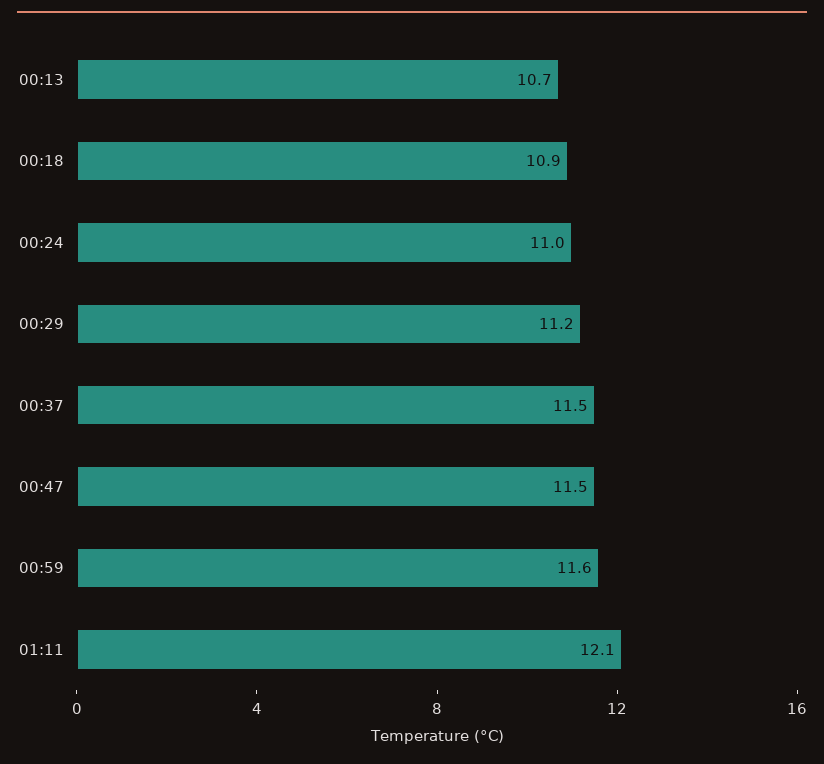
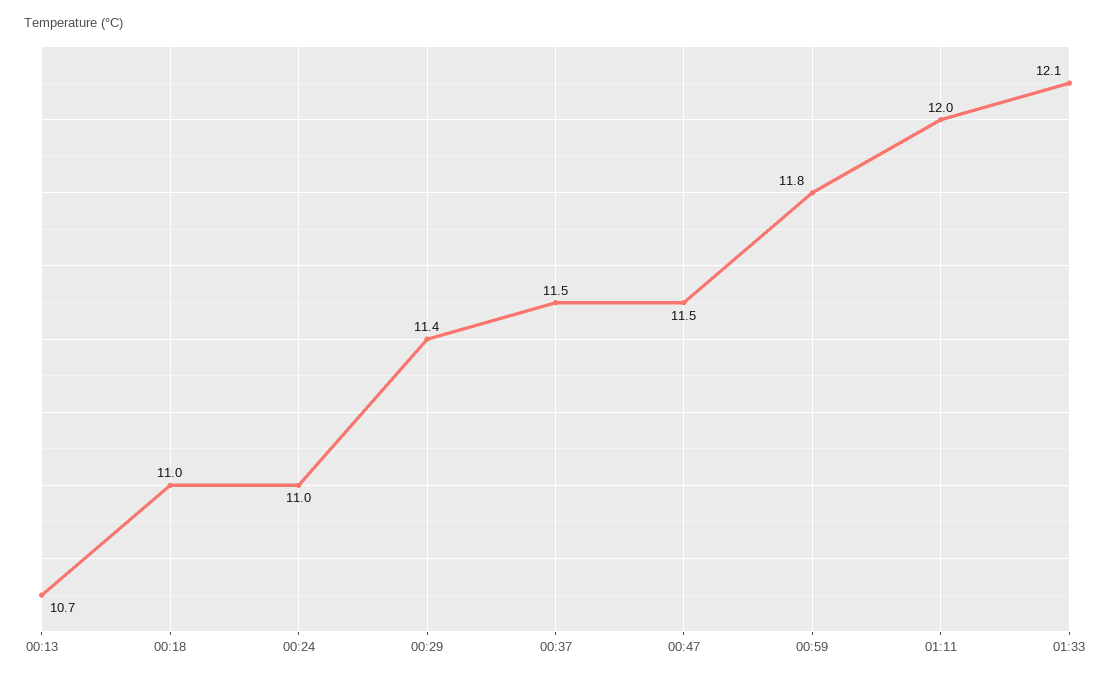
00:18: 10.9 -> 11
00:29: 11.2 -> 11.4
00:59: 11.6 -> 11.8
01:11: 12.1 -> 12
01:33: none -> 12.1

